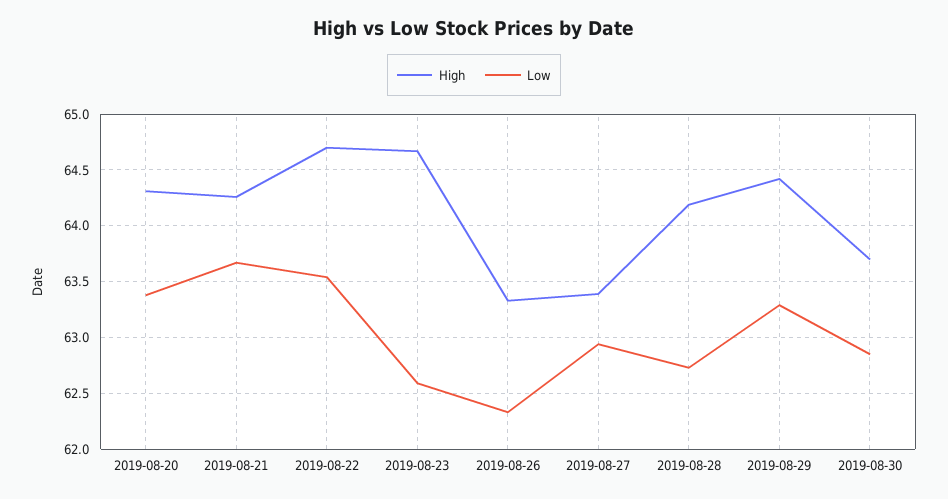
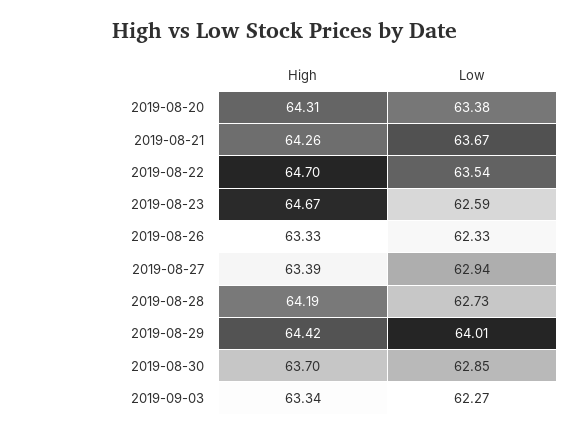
Low, 2019-08-29: 63.3 -> 64.01
High, 2019-09-03: none -> 63.34
Low, 2019-09-03: none -> 62.27

